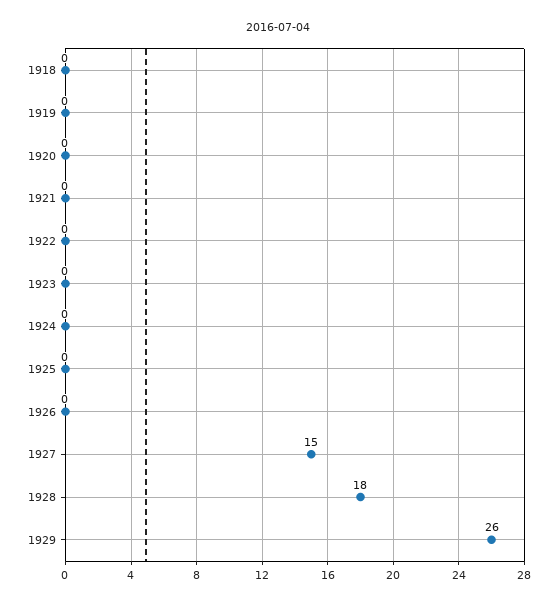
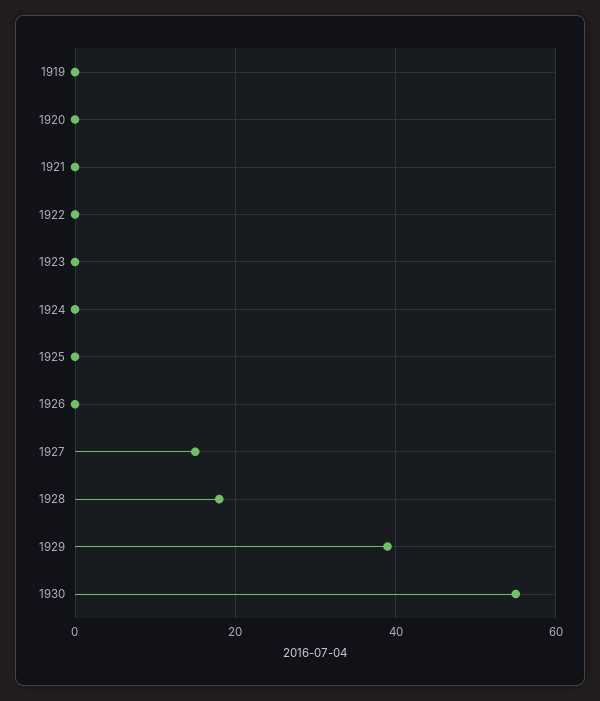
1918: 0 -> none
1929: 26 -> 40
1930: none -> 55

